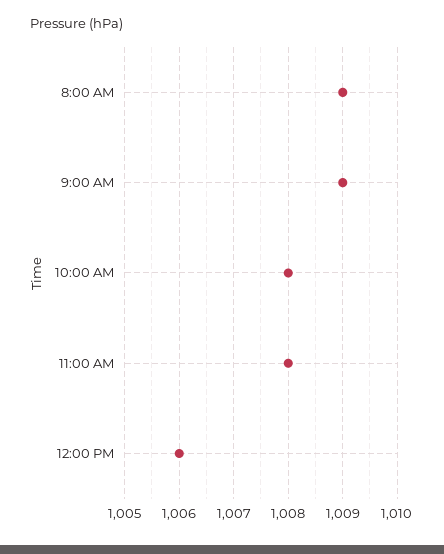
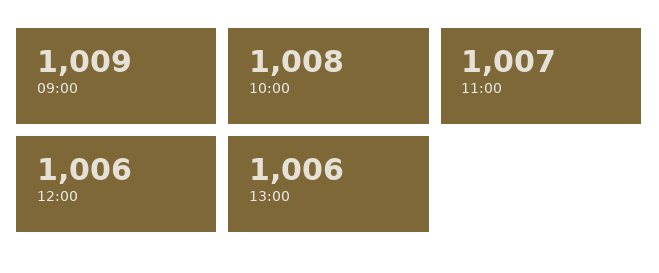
8:00 AM: 1009 -> none
11:00 AM: 1008 -> 1007
13:00: none -> 1006

